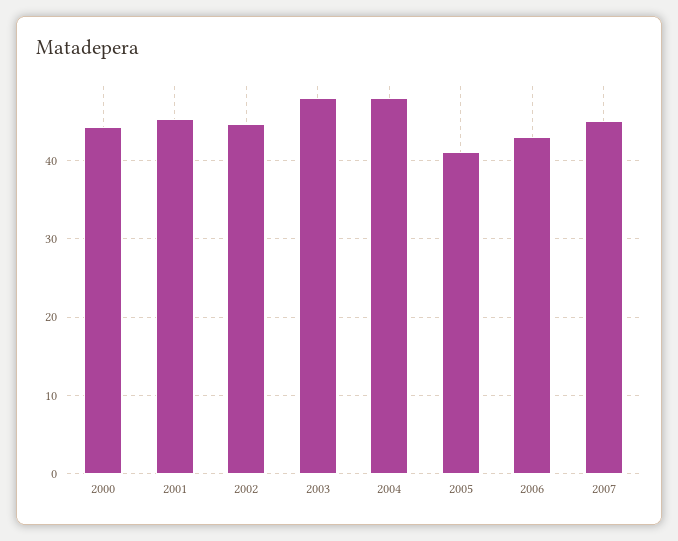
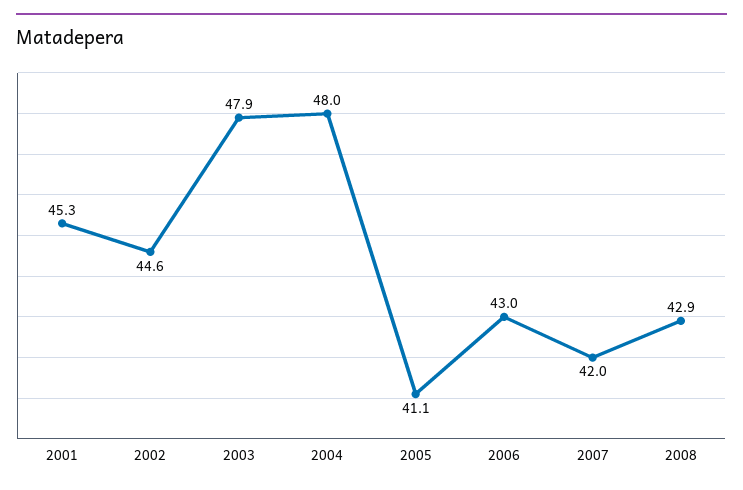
2000: 44 -> none
2007: 45 -> 42
2008: none -> 42.9

